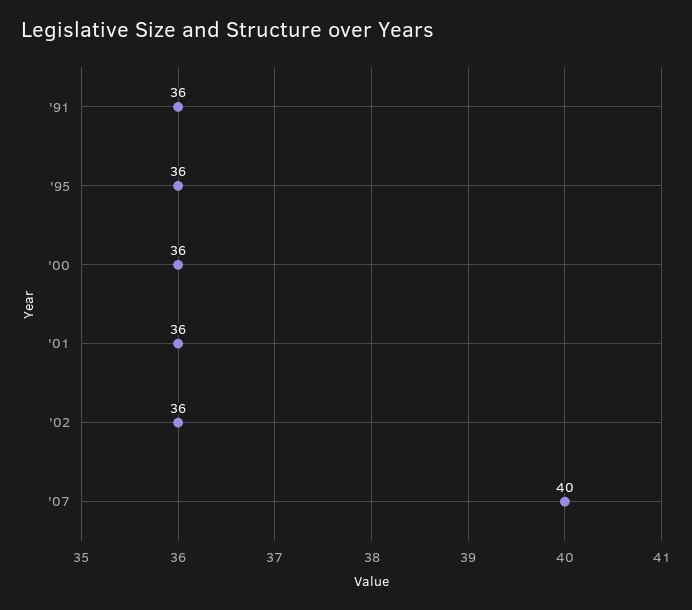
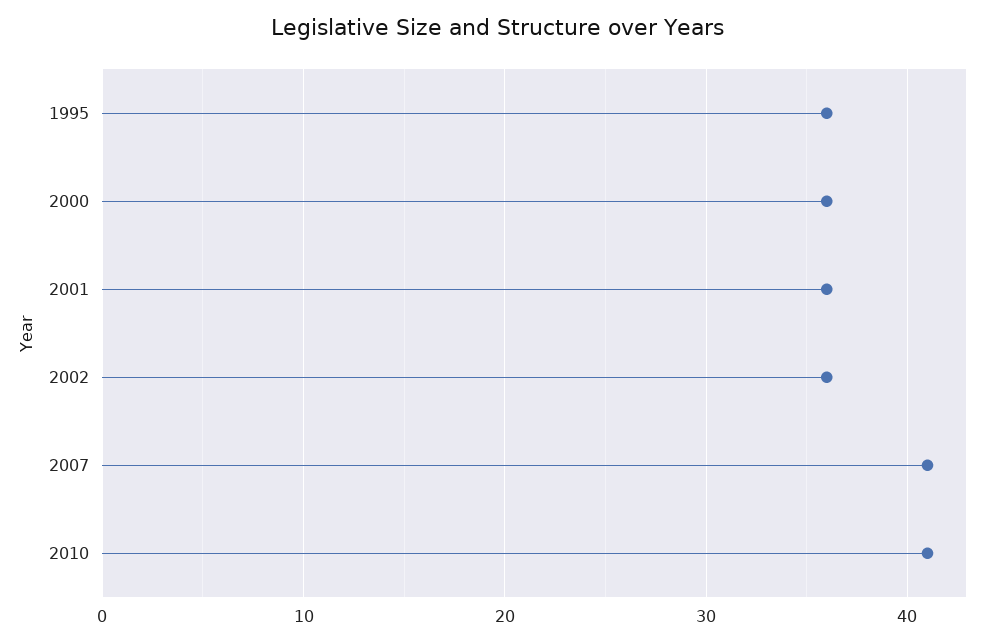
'91: 36 -> none
'07: 40 -> 41
2010: none -> 41

